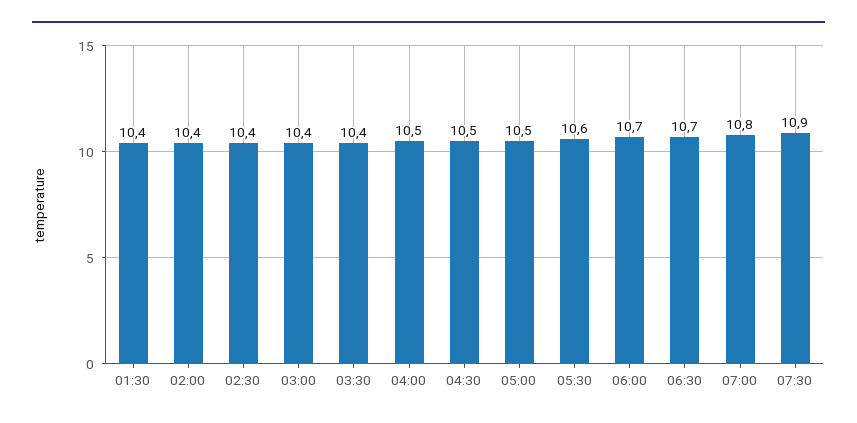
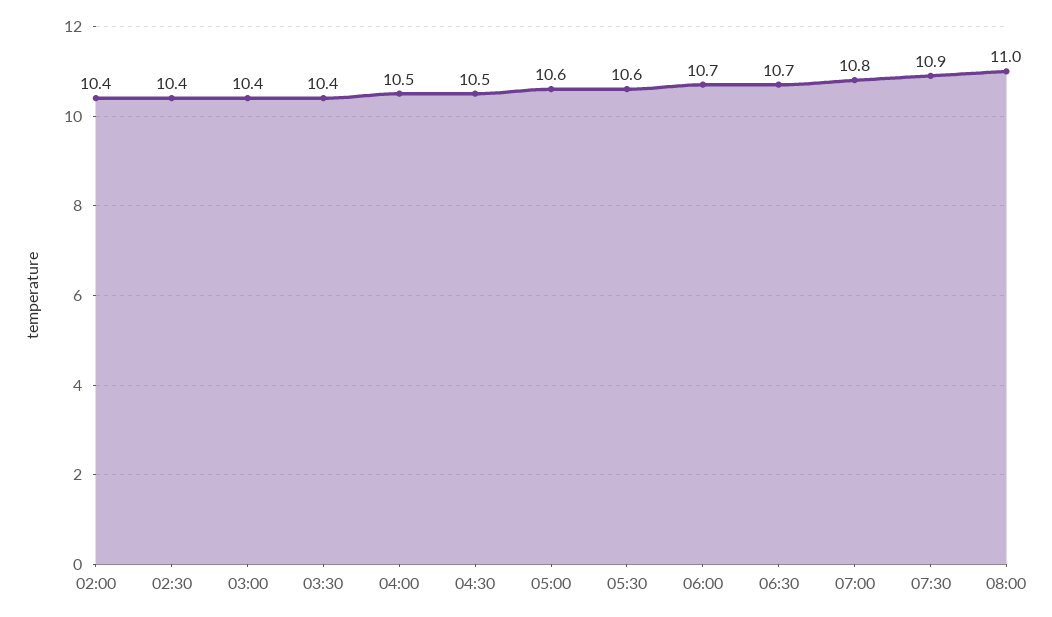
01:30: 10.4 -> none
05:00: 10.5 -> 10.6
08:00: none -> 11

